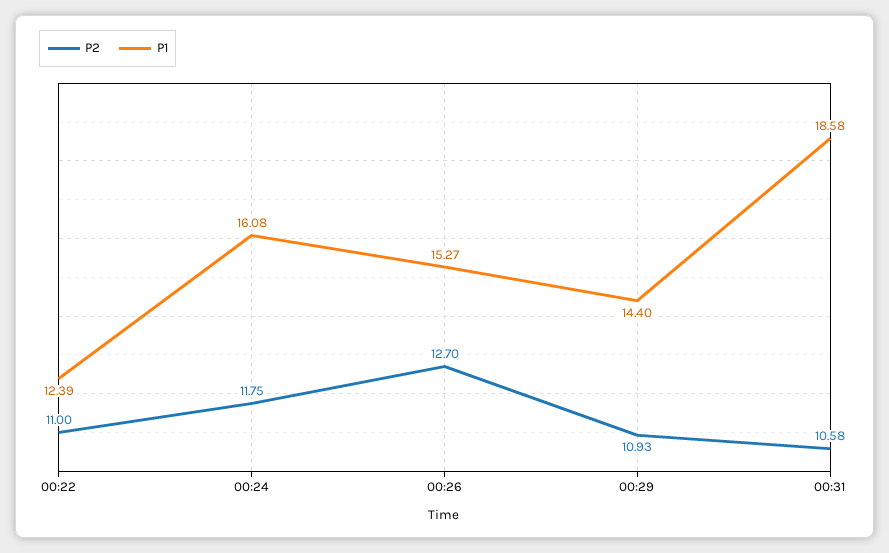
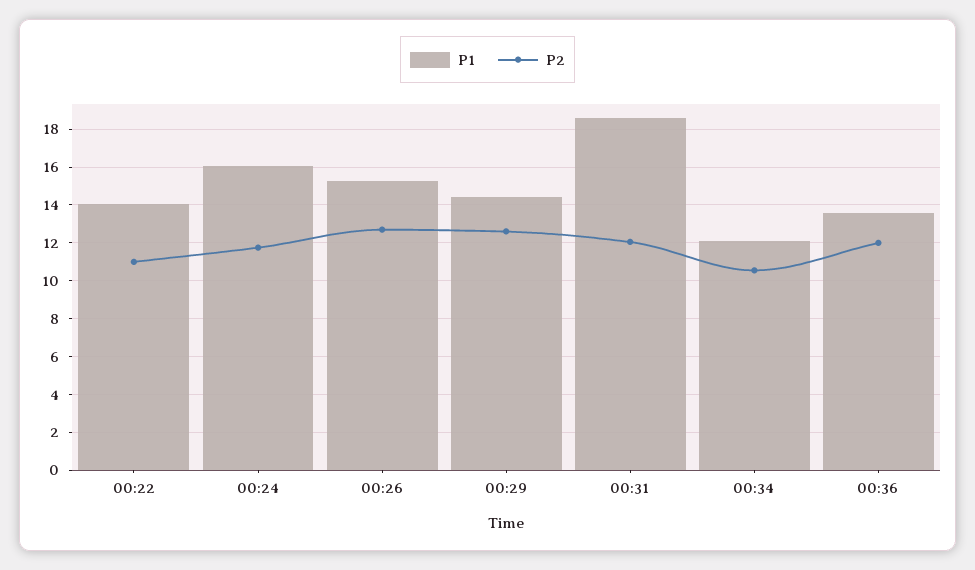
P1, 00:22: 12.39 -> 14
P2, 00:29: 10.93 -> 12.5
P2, 00:31: 10.58 -> 12
P1, 00:34: none -> 12
P2, 00:34: none -> 10.5
P1, 00:36: none -> 13.5
P2, 00:36: none -> 12

